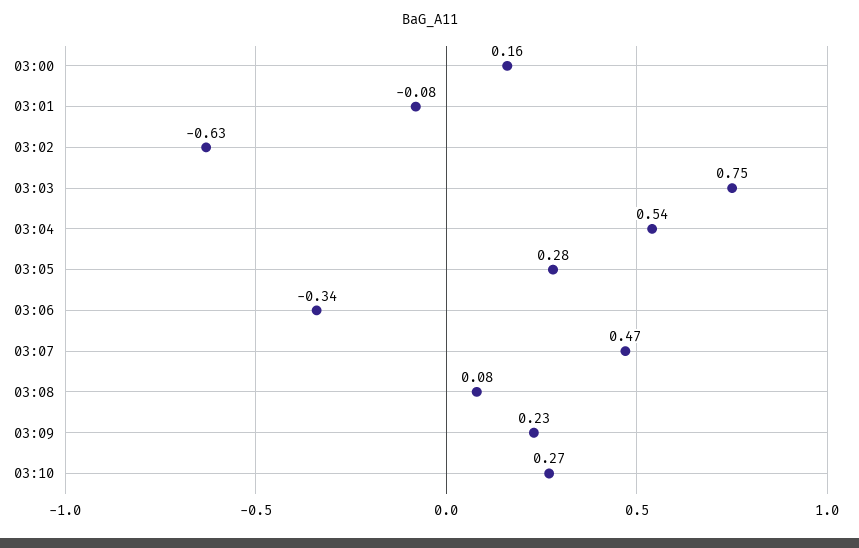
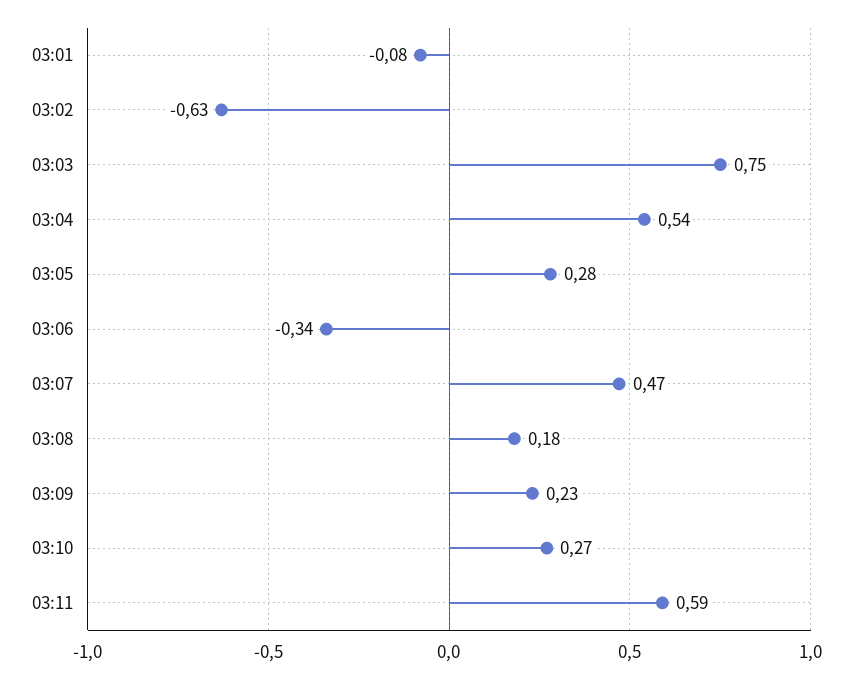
03:00: 0.16 -> none
03:08: 0.08 -> 0.18
03:11: none -> 0.59

